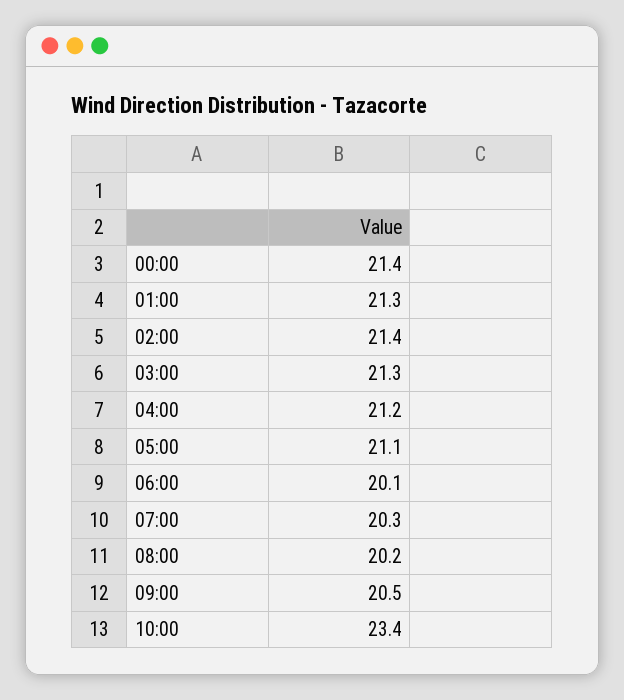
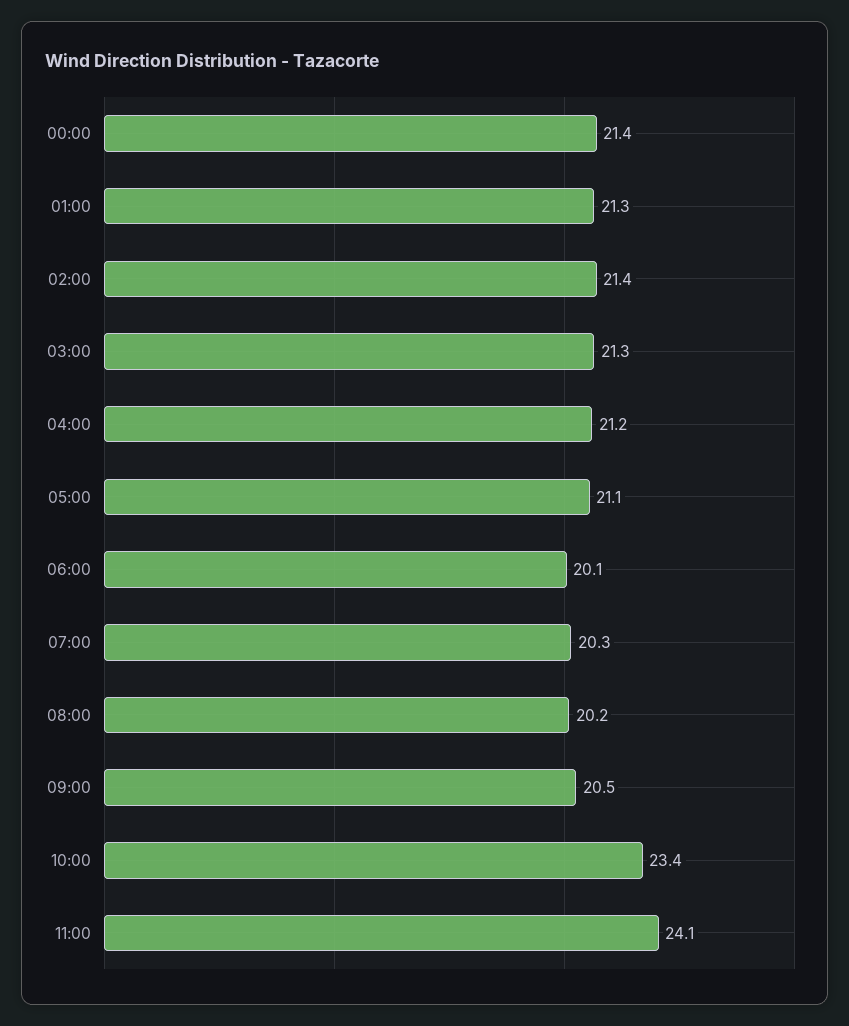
11:00: none -> 24.1

